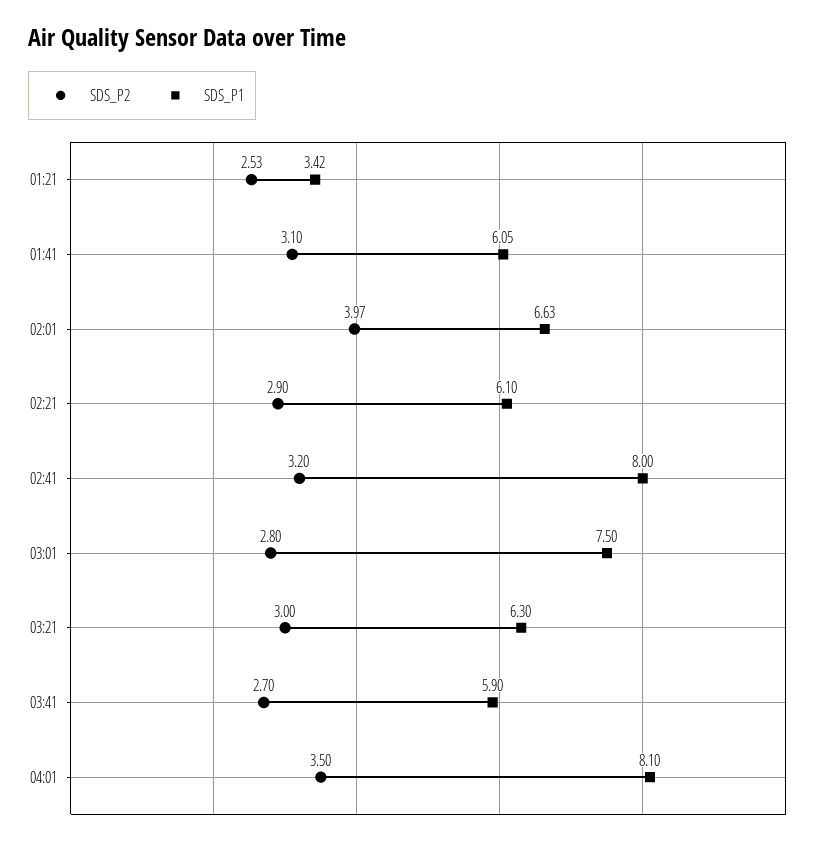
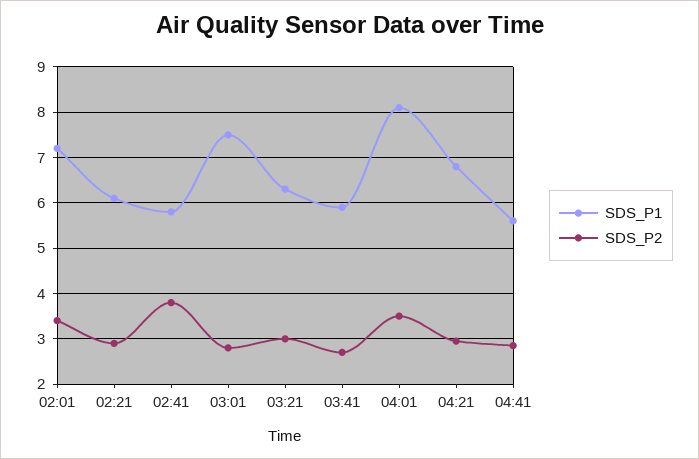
SDS_P2, 01:21: 2.53 -> none
SDS_P1, 01:21: 3.42 -> none
SDS_P2, 01:41: 3.1 -> none
SDS_P1, 01:41: 6.05 -> none
SDS_P2, 02:01: 3.97 -> 3.4
SDS_P1, 02:01: 6.63 -> 7.2
SDS_P2, 02:41: 3.2 -> 3.8
SDS_P1, 02:41: 8 -> 5.8
SDS_P1, 04:21: none -> 6.8
SDS_P2, 04:21: none -> 3
SDS_P1, 04:41: none -> 5.6
SDS_P2, 04:41: none -> 2.8

